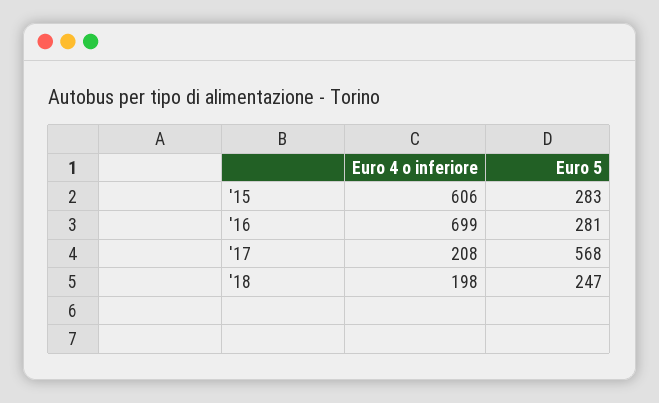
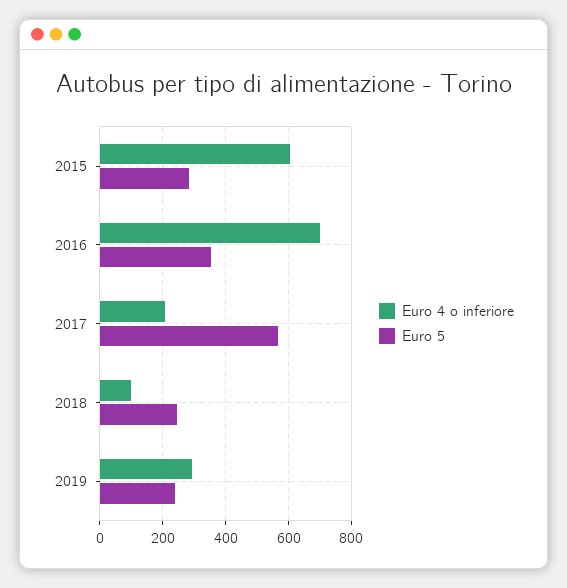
Euro 5, '16: 281 -> 360
Euro 4 o inferiore, '18: 198 -> 100
Euro 4 o inferiore, 2019: none -> 300
Euro 5, 2019: none -> 240

